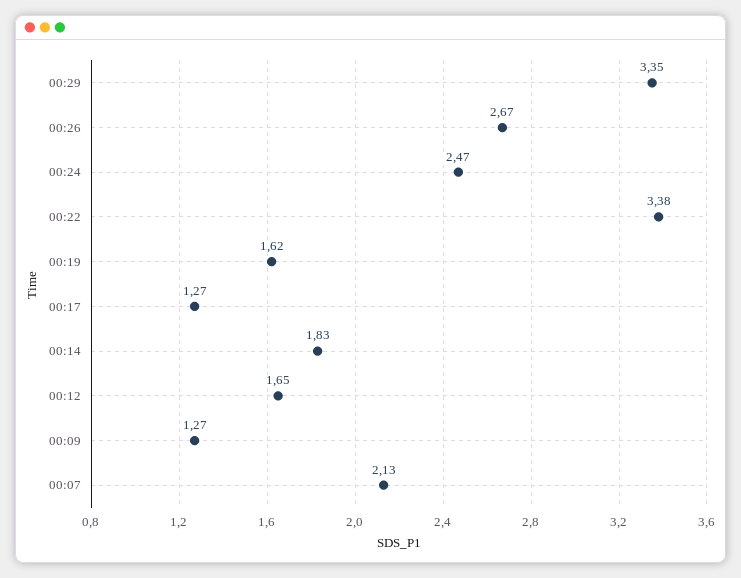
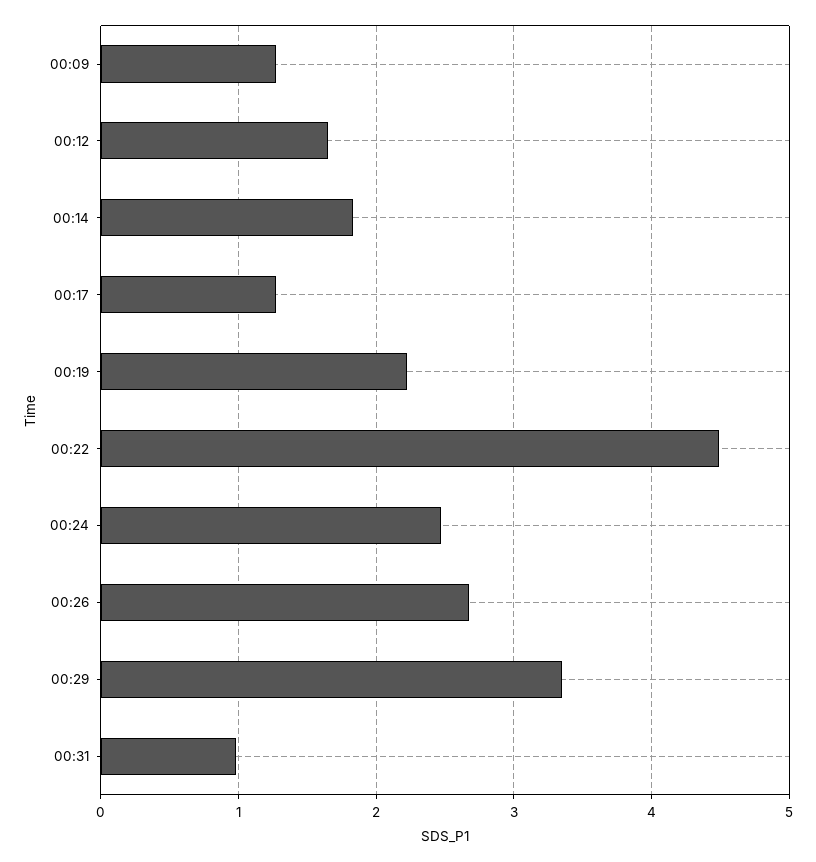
00:22: 3.38 -> 4.5
00:19: 1.62 -> 2.2
00:07: 2.13 -> none
00:31: none -> 1

